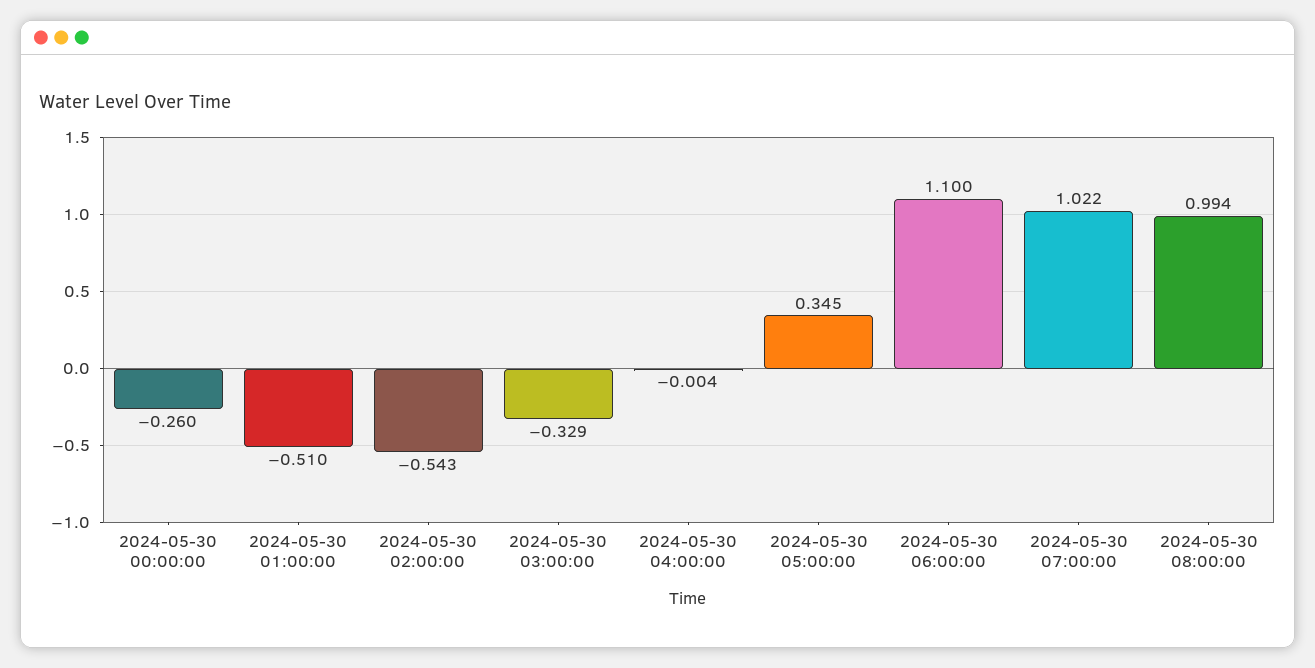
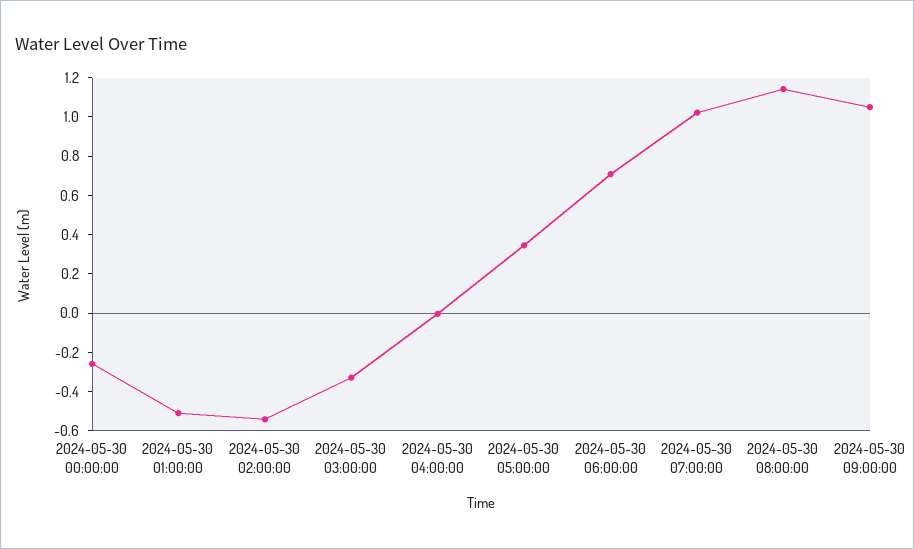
2024-05-30 06:00:00: 1.1 -> 0.7
2024-05-30 08:00:00: 0.994 -> 1.15
2024-05-30 09:00:00: none -> 1.05

